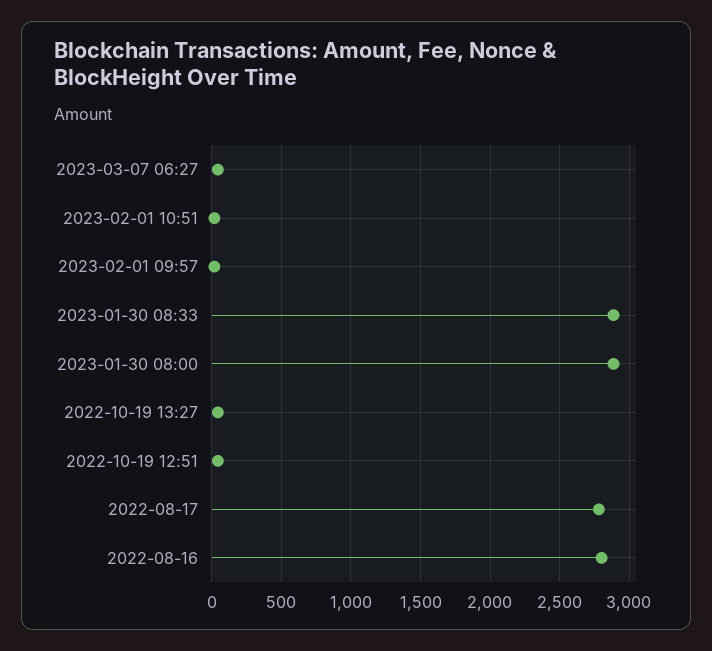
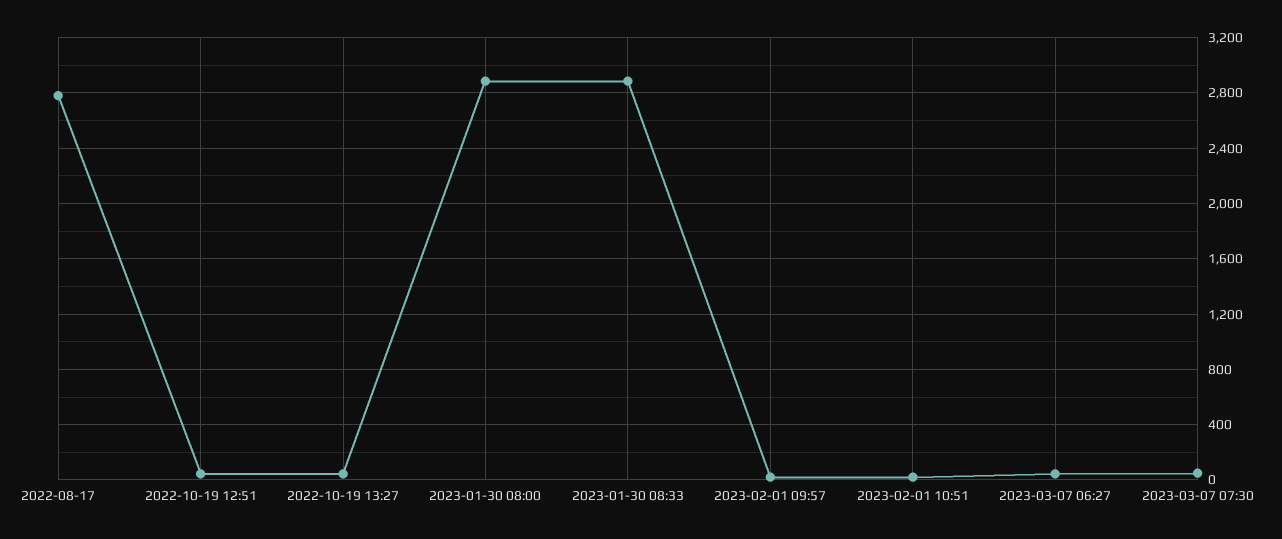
2022-08-16: 2800 -> none
2023-03-07 07:30: none -> 50

